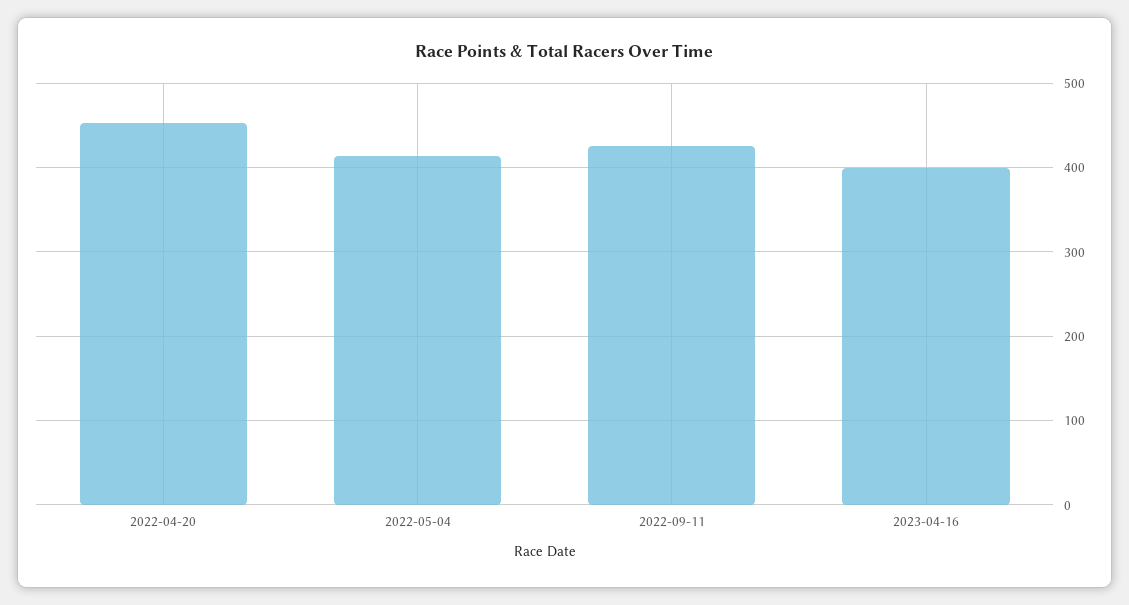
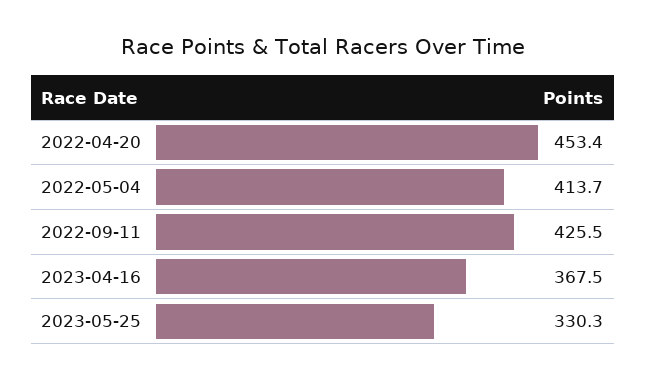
2023-04-16: 400 -> 367.5
2023-05-25: none -> 330.3

